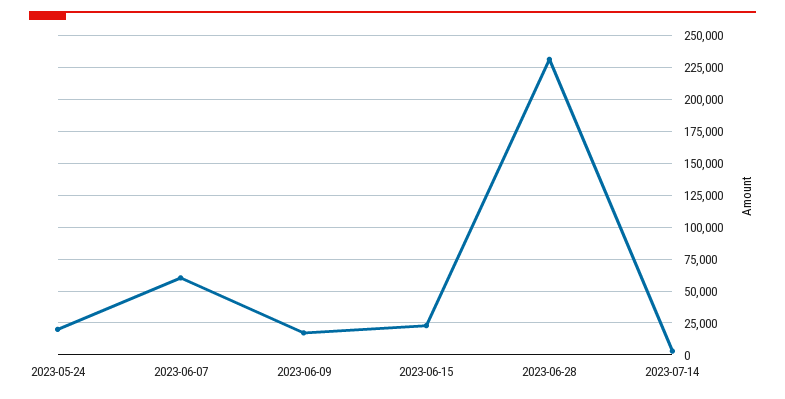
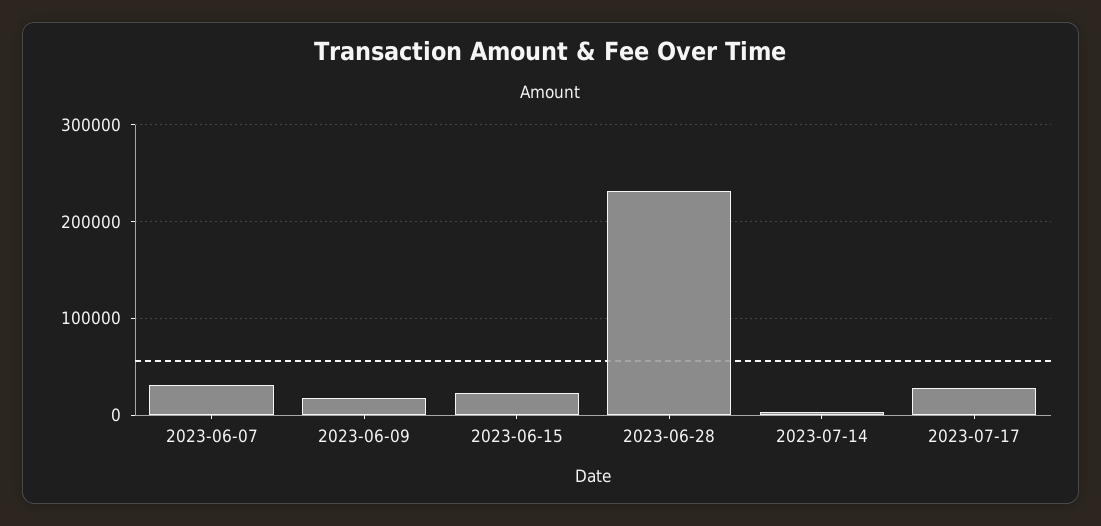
2023-05-24: 20000 -> none
2023-06-07: 60000 -> 30000
2023-07-17: none -> 30000

